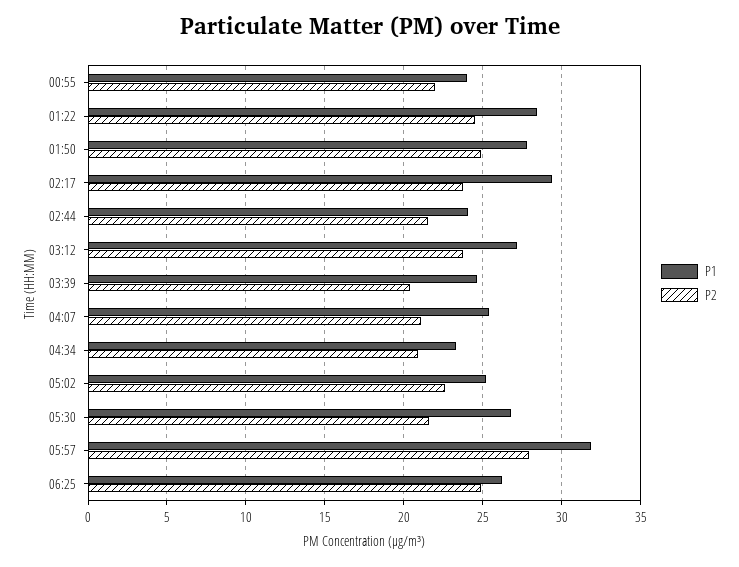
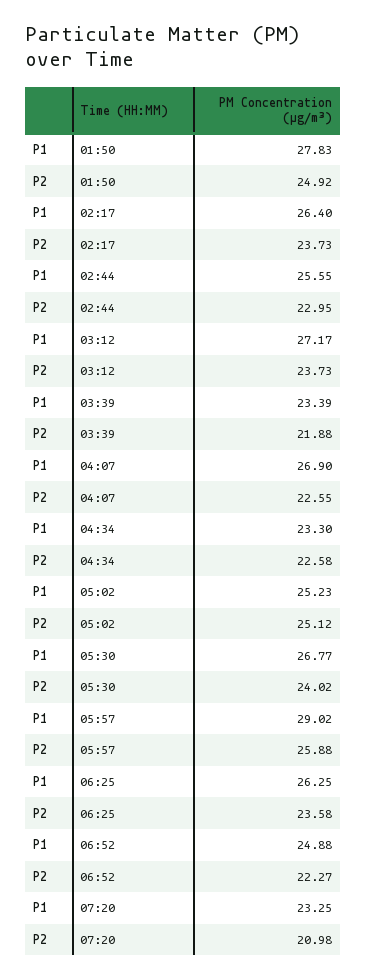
P1, 00:55: 24 -> none
P2, 00:55: 22 -> none
P1, 01:22: 28.5 -> none
P2, 01:22: 24.5 -> none
P1, 02:17: 29.5 -> 26.4
P1, 02:44: 24 -> 25.55
P2, 02:44: 21.5 -> 22.95
P1, 03:39: 24.5 -> 23.39
P2, 03:39: 20.5 -> 21.88
P1, 04:07: 25.5 -> 26.9
P2, 04:07: 21 -> 22.55
P2, 04:34: 21 -> 22.58
P2, 05:02: 22.5 -> 25.12
P2, 05:30: 21.5 -> 24.02
P1, 05:57: 32 -> 29.02
P2, 05:57: 28 -> 25.88
P2, 06:25: 25 -> 23.58
P1, 06:52: none -> 24.88
P2, 06:52: none -> 22.27
P1, 07:20: none -> 23.25
P2, 07:20: none -> 20.98

